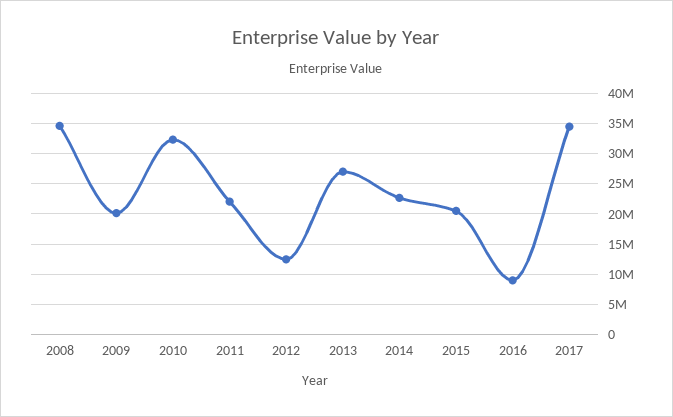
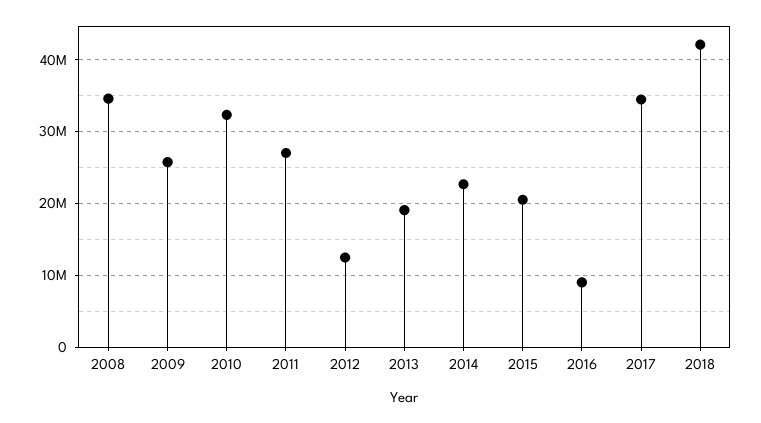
2009: 20000000 -> 26000000
2011: 22000000 -> 27000000
2013: 27000000 -> 19000000
2018: none -> 42000000

